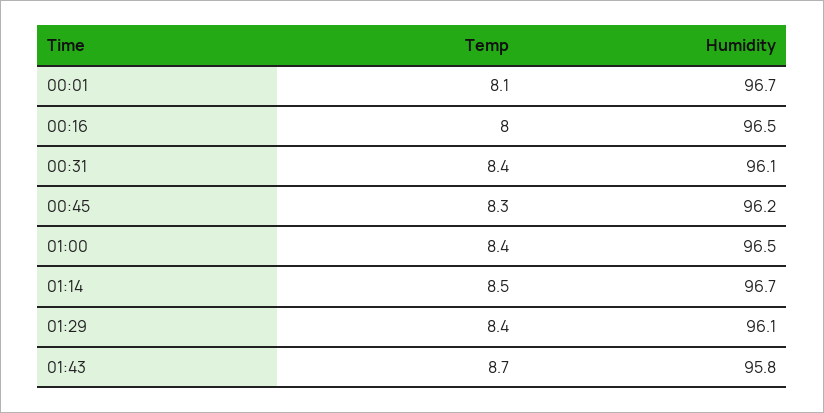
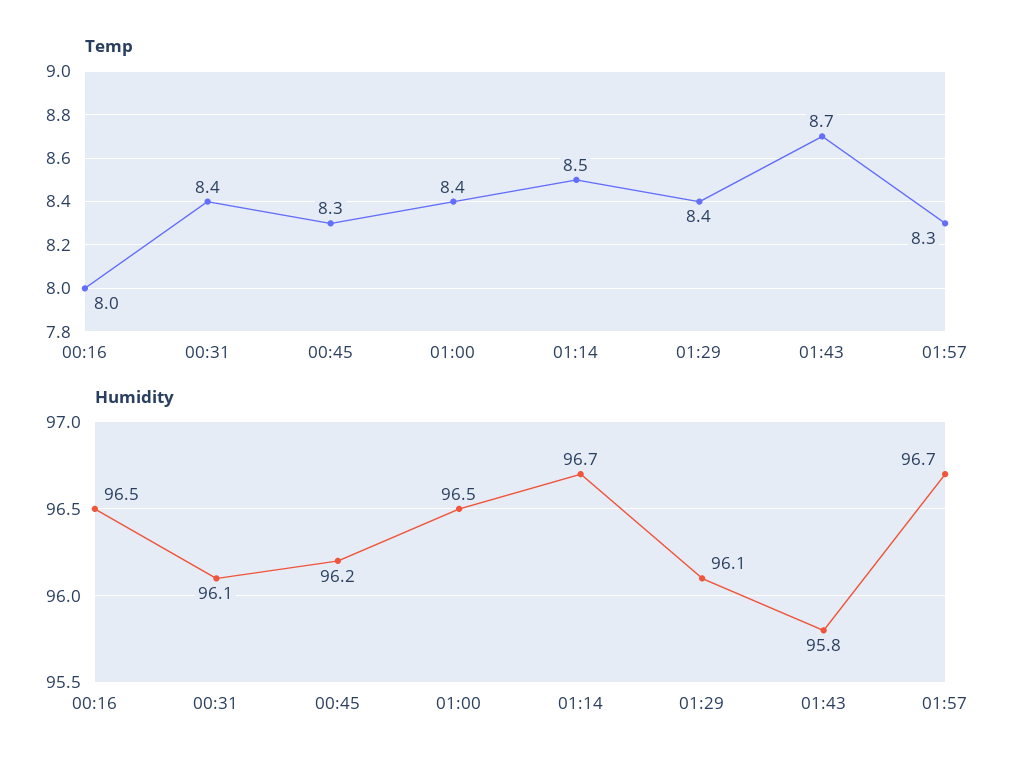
Temp, 00:01: 8.1 -> none
Humidity, 00:01: 96.7 -> none
Temp, 01:57: none -> 8.3
Humidity, 01:57: none -> 96.7

